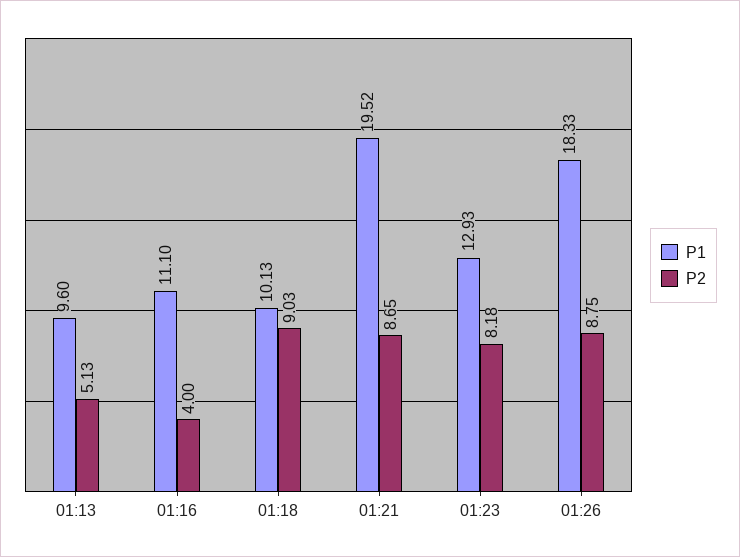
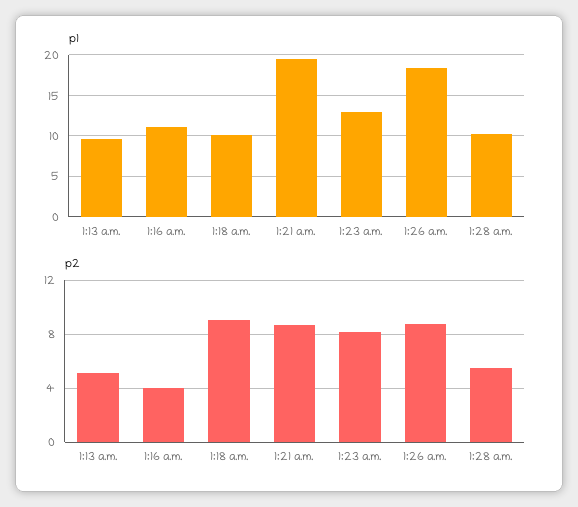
P1, 1:28 a.m.: none -> 10
P2, 1:28 a.m.: none -> 5.5

